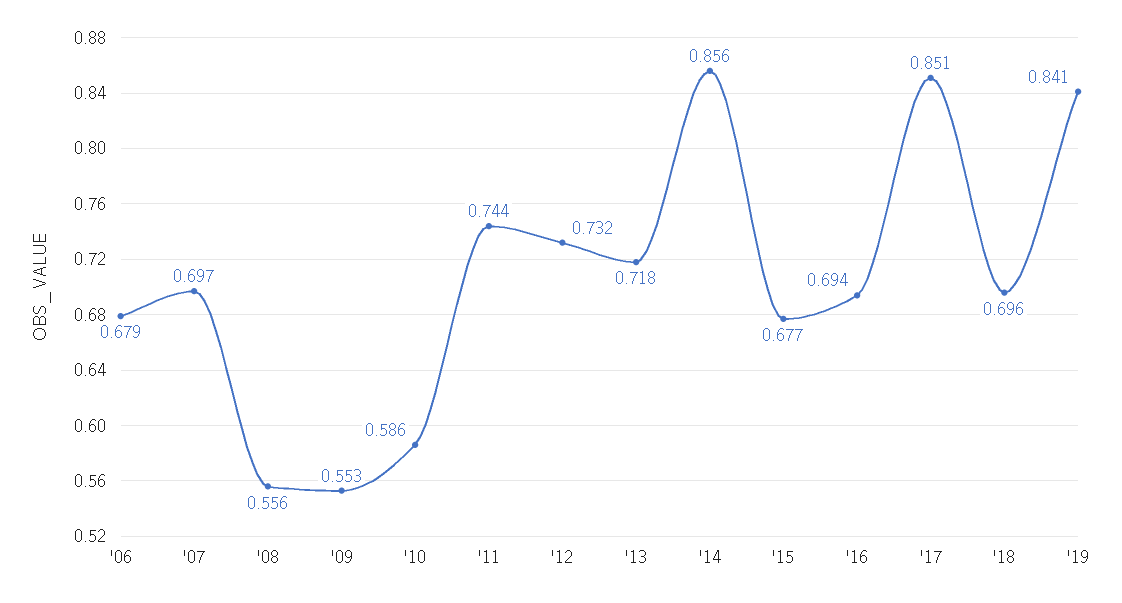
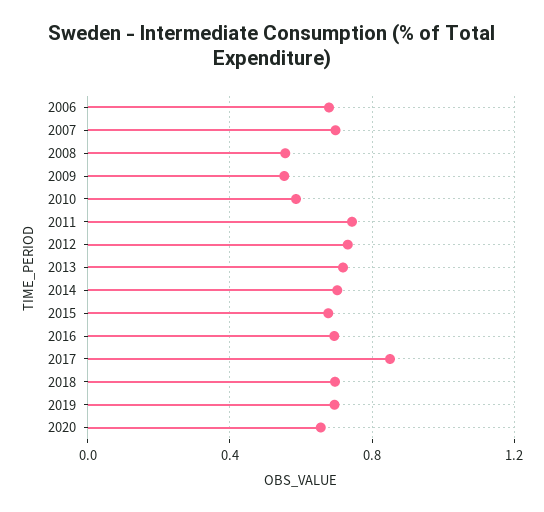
'14: 0.856 -> 0.7
'19: 0.841 -> 0.7
2020: none -> 0.65

